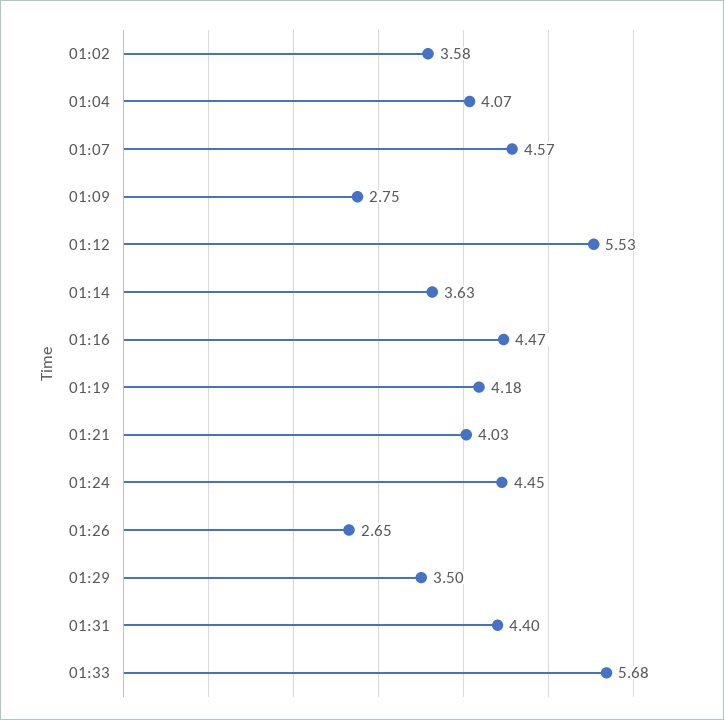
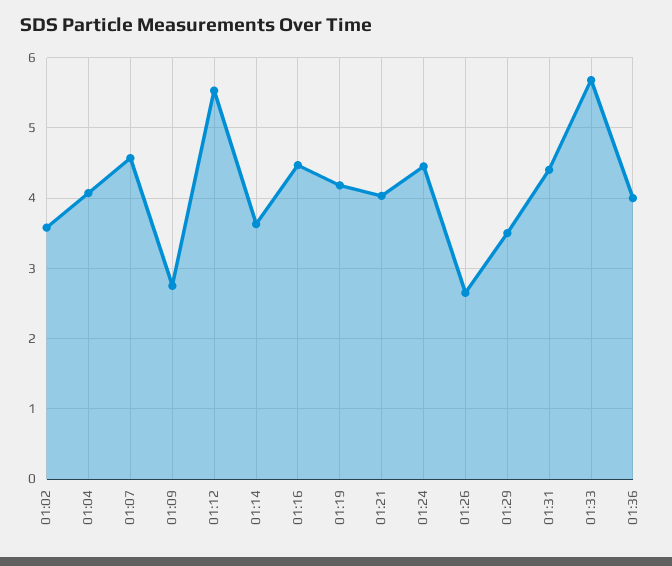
01:36: none -> 4

